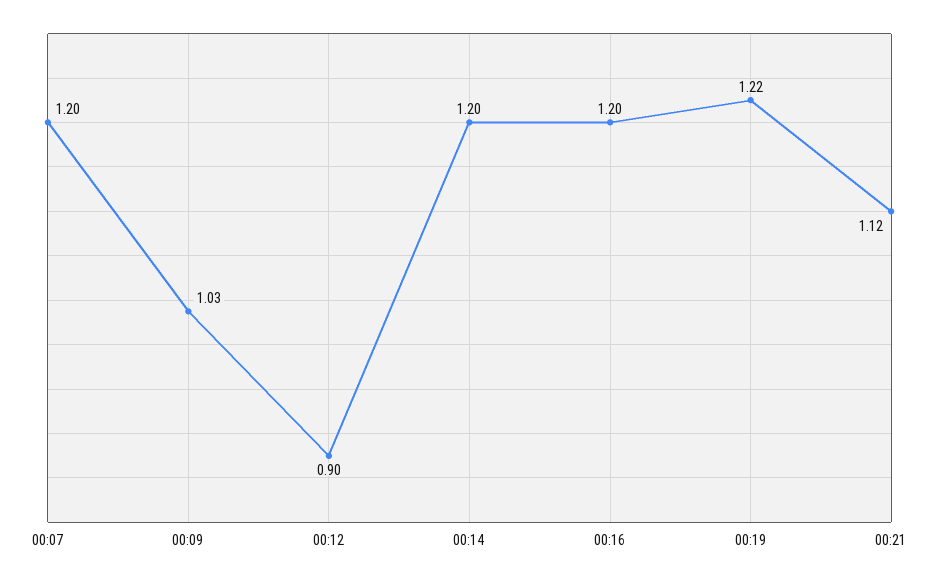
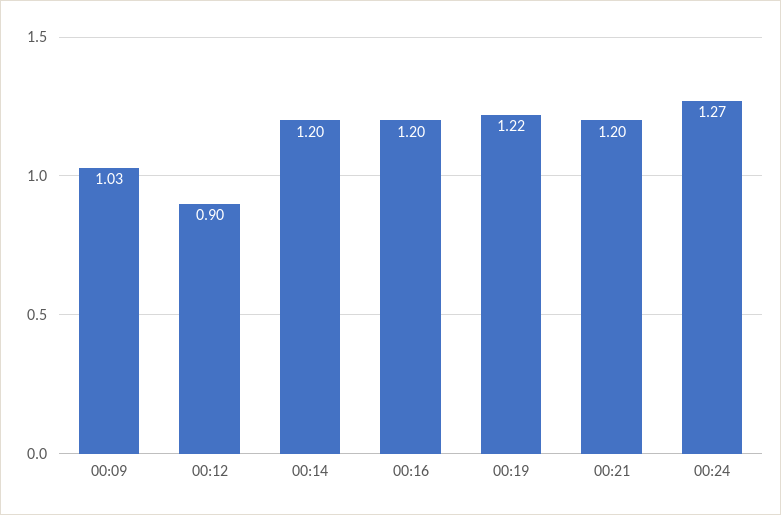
00:07: 1.2 -> none
00:21: 1.12 -> 1.2
00:24: none -> 1.27

